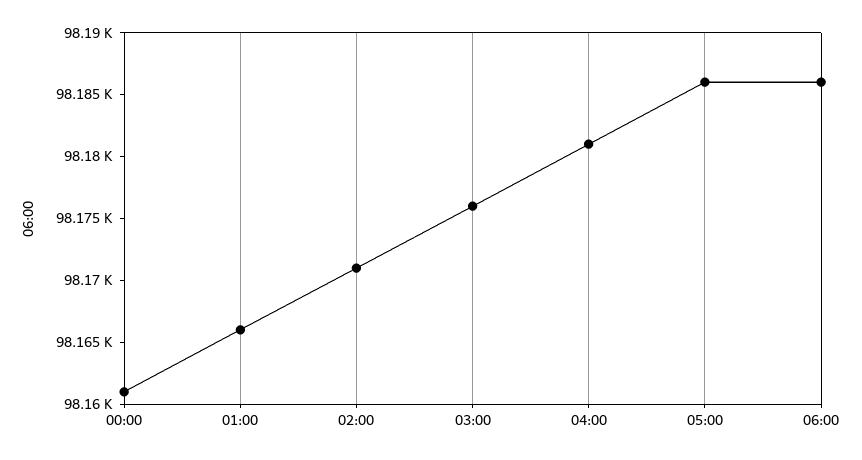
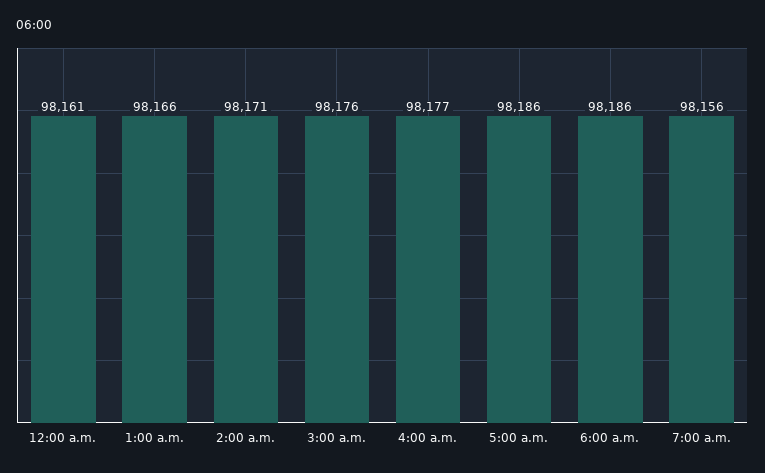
04:00: 98181 -> 98177
7:00 a.m.: none -> 98156

